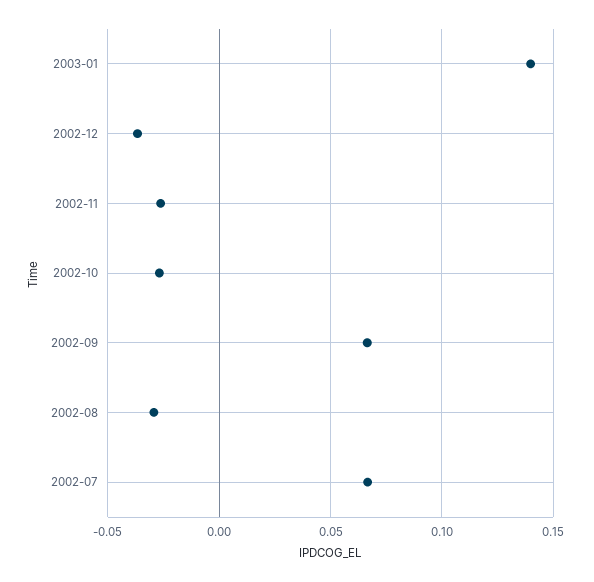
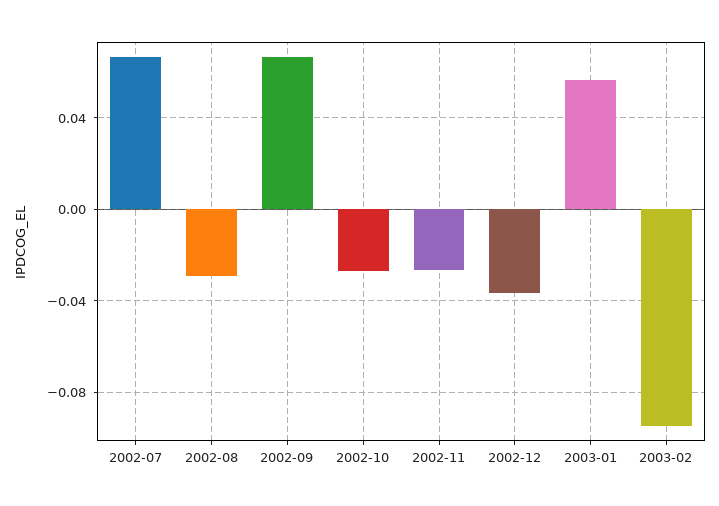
2003-01: 0.14 -> 0.055
2003-02: none -> -0.095

